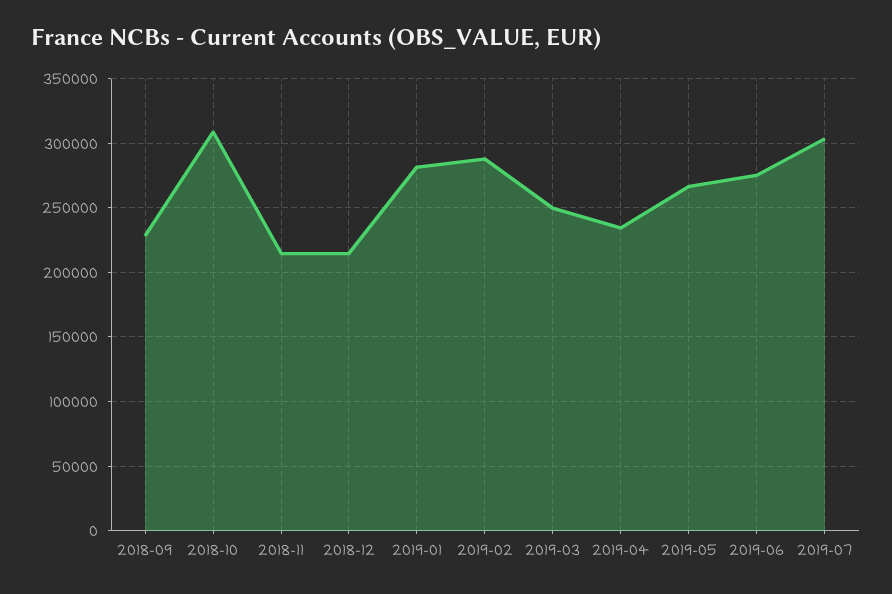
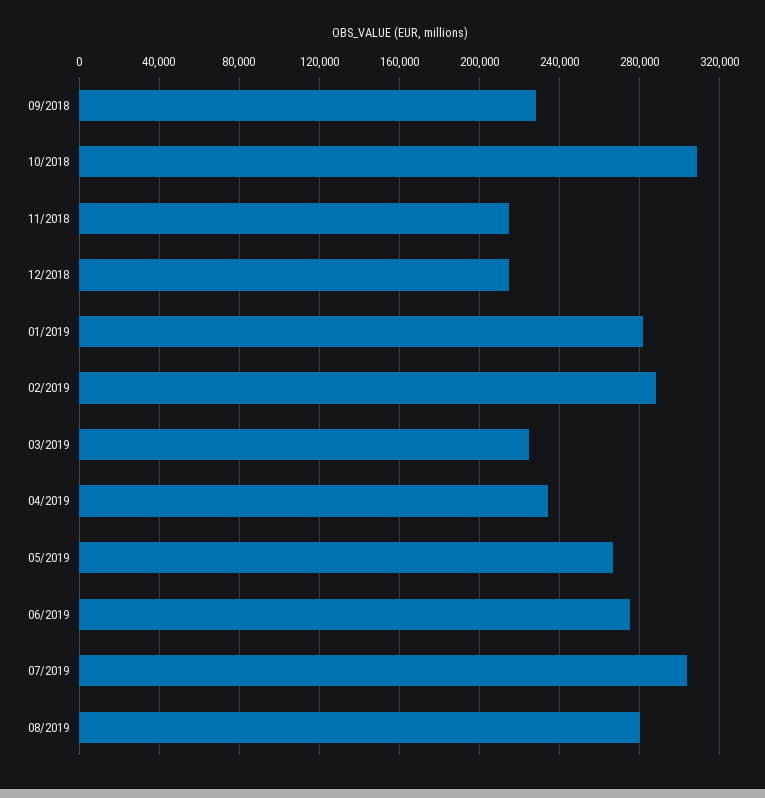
2019-03: 250000 -> 225000
08/2019: none -> 280000

